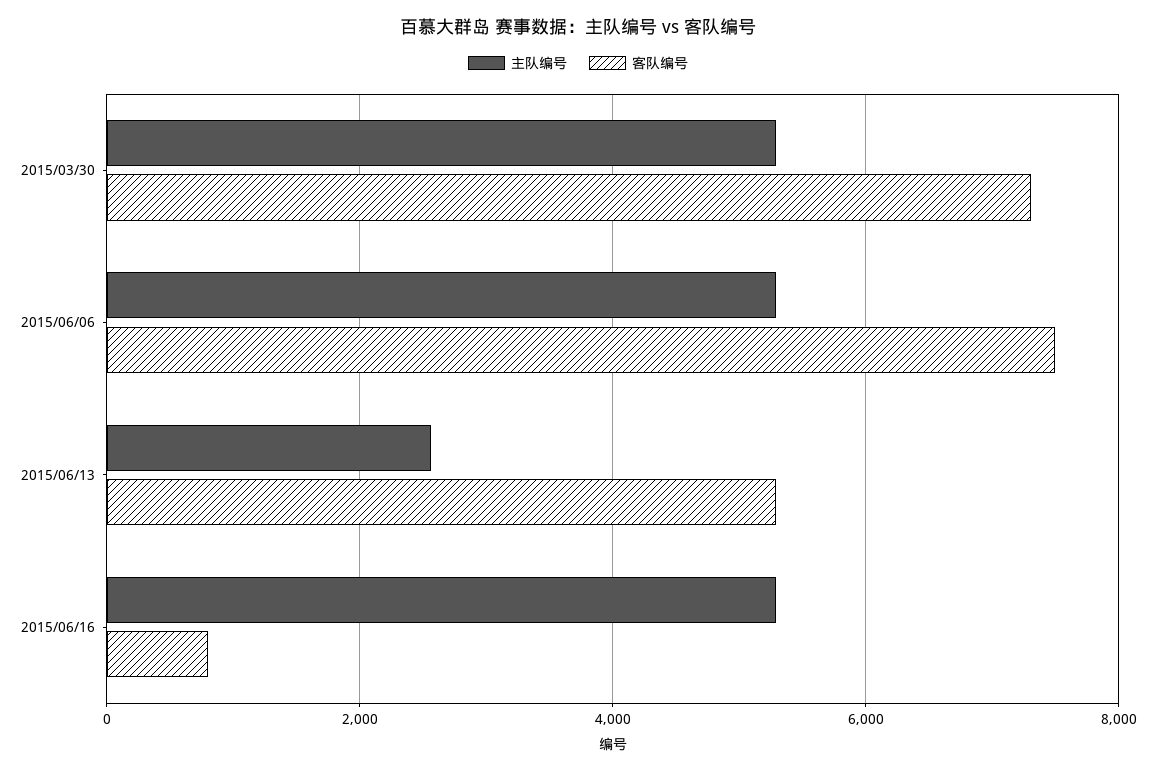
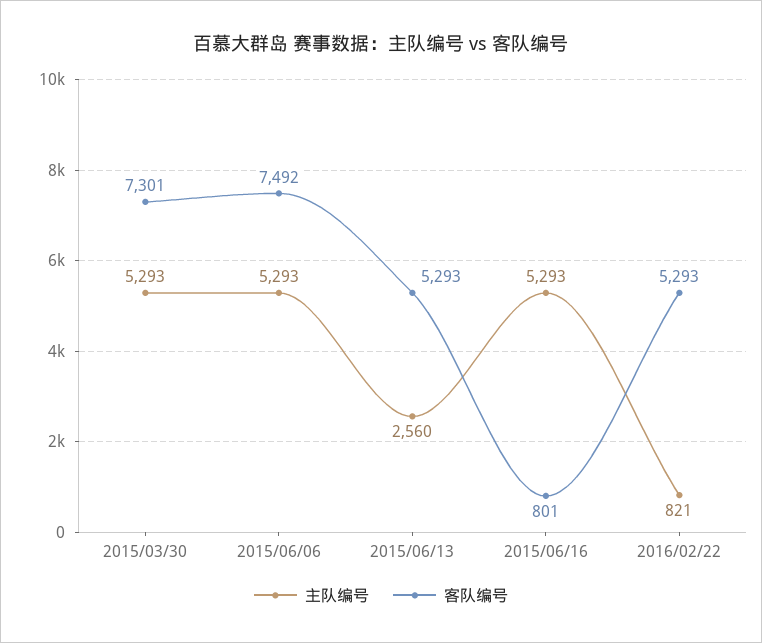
主队编号, 2016/02/22: none -> 821
客队编号, 2016/02/22: none -> 5293

